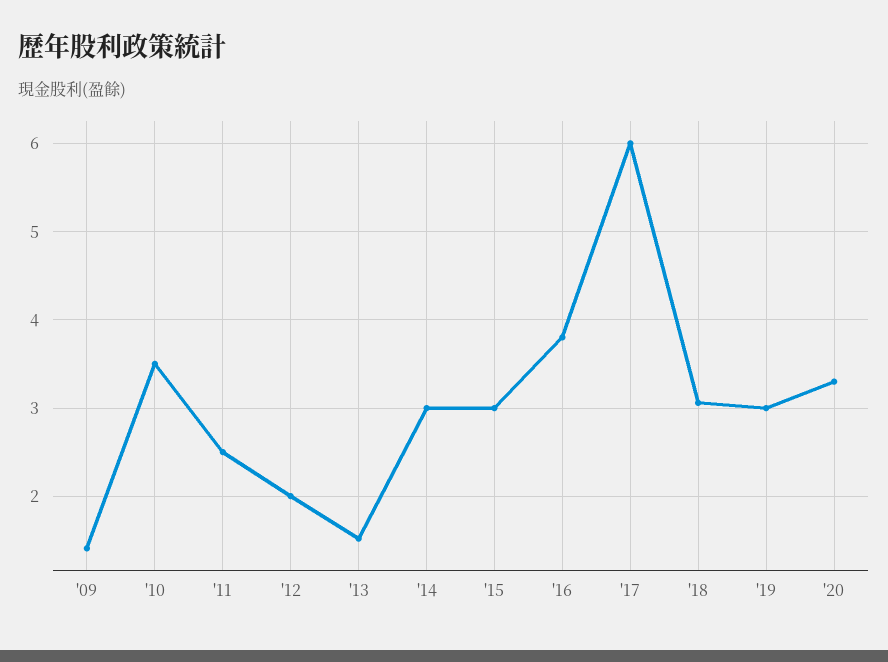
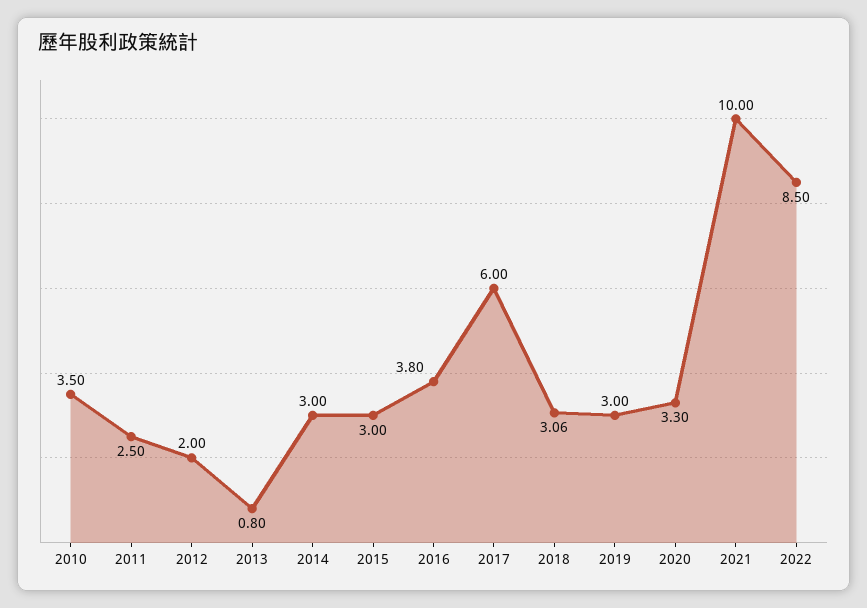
'09: 1.4 -> none
'13: 1.5 -> 0.8
2021: none -> 10
2022: none -> 8.5

